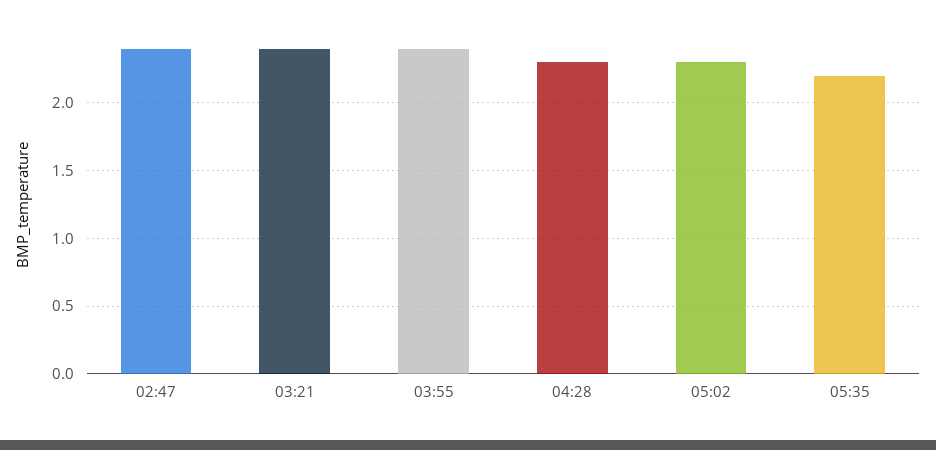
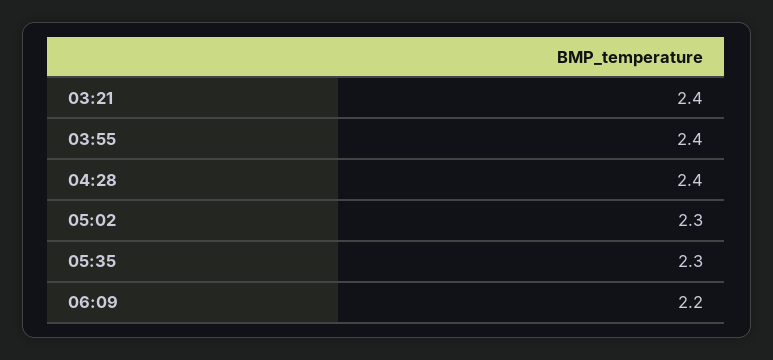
02:47: 2.4 -> none
04:28: 2.3 -> 2.4
05:35: 2.2 -> 2.3
06:09: none -> 2.2

